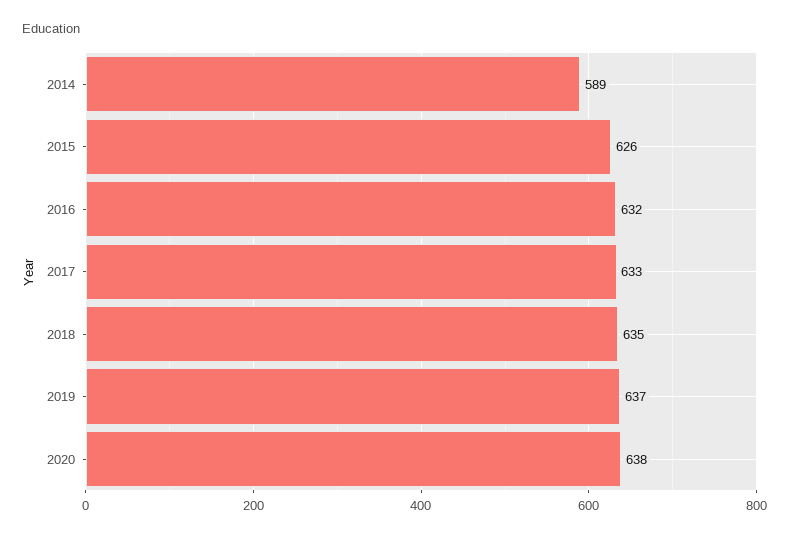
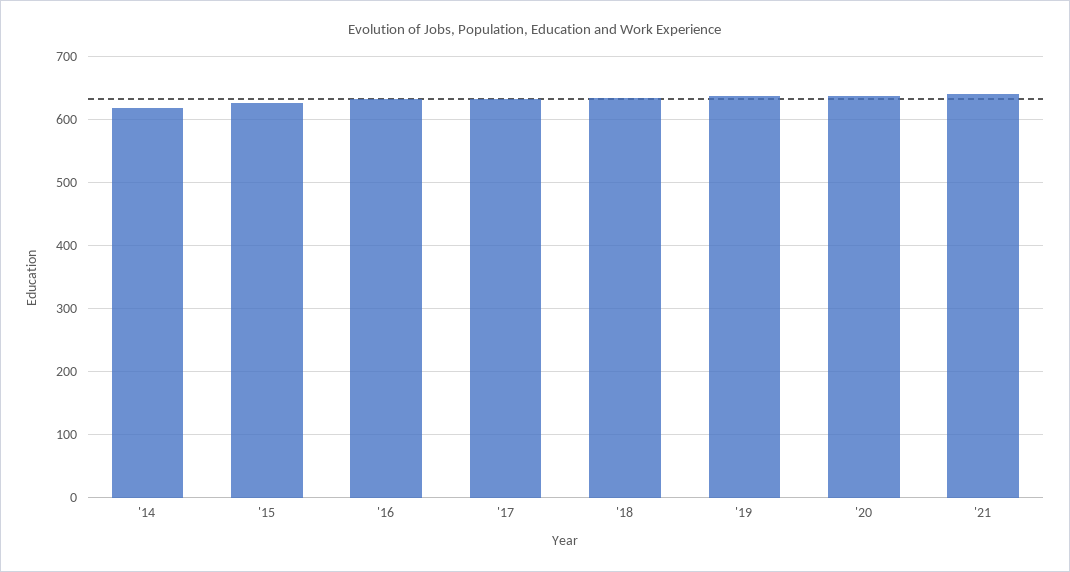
2014: 589 -> 620
'21: none -> 640

